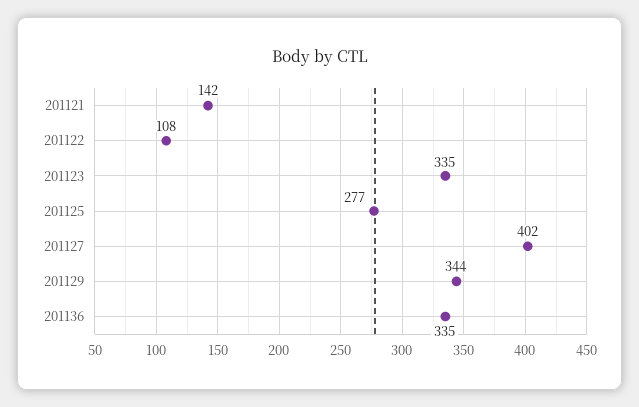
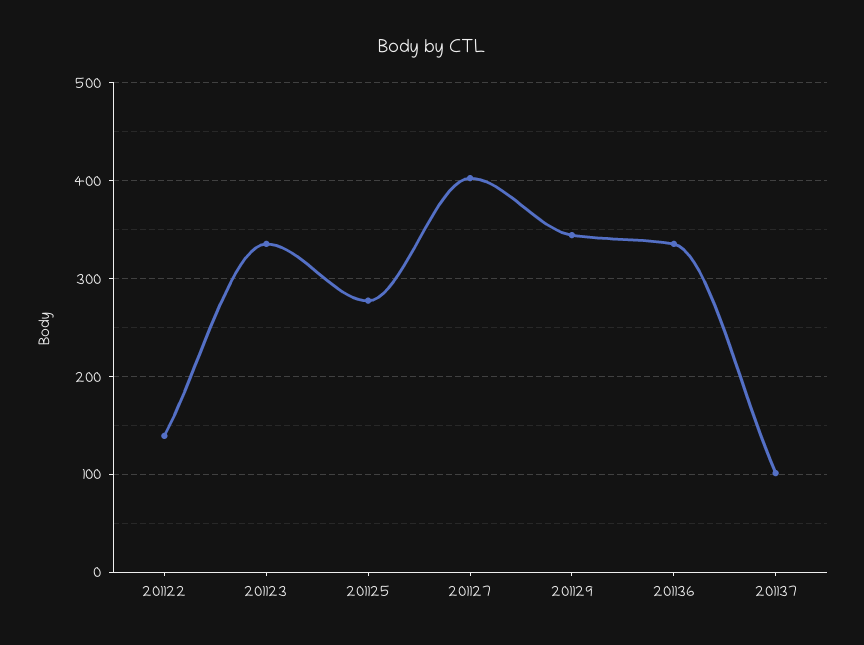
201121: 142 -> none
201122: 108 -> 140
201137: none -> 100

